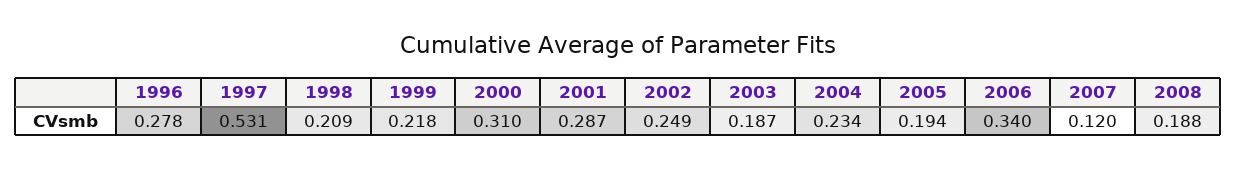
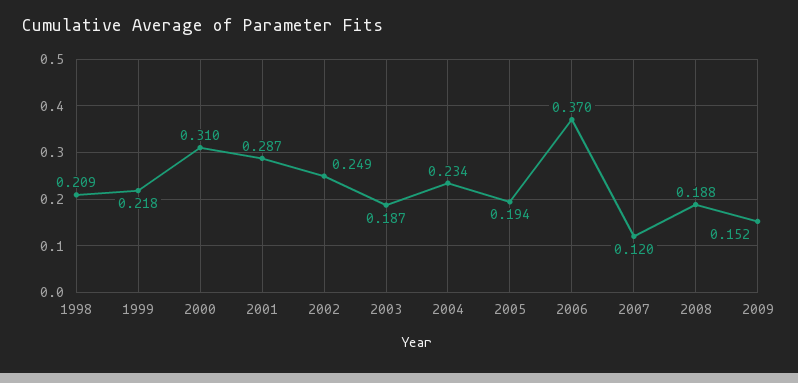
1996: 0.278 -> none
1997: 0.531 -> none
2006: 0.34 -> 0.37
2009: none -> 0.152

